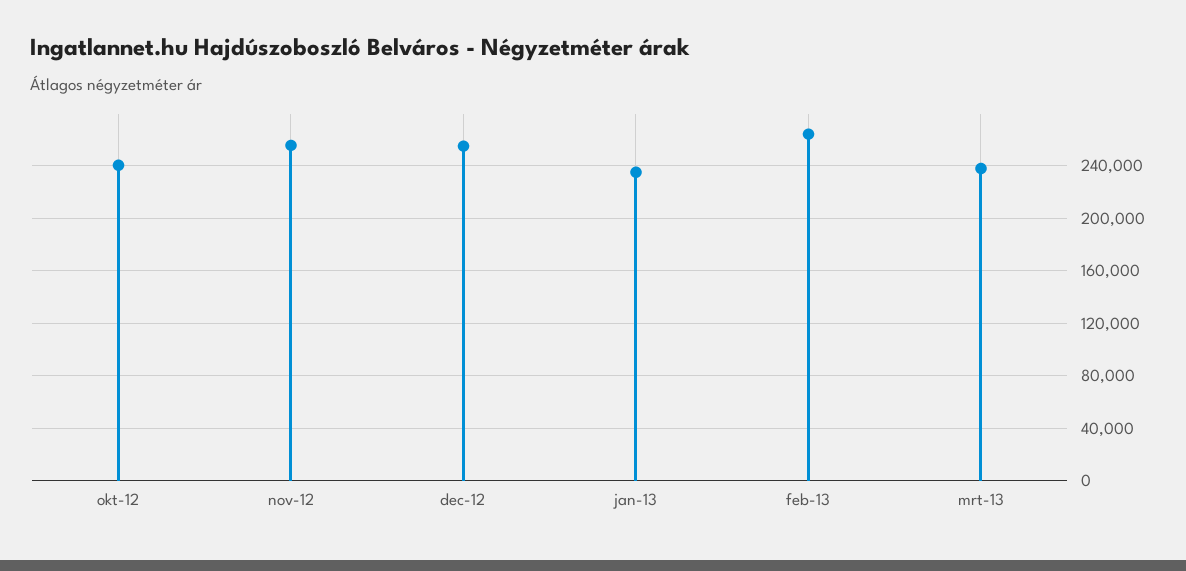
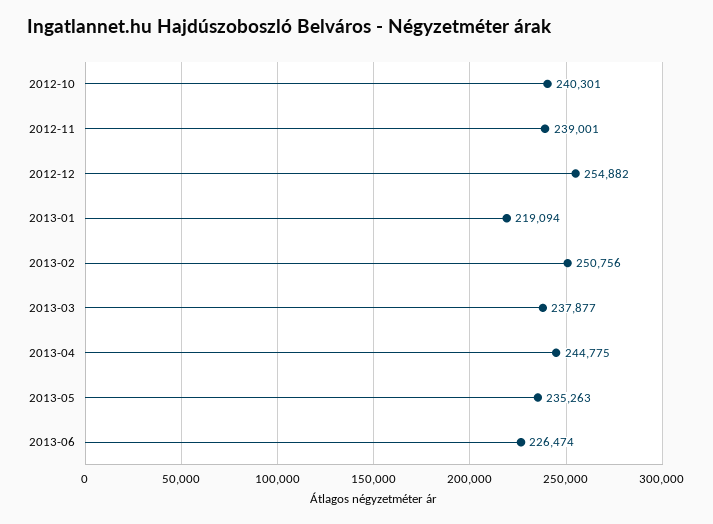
nov-12: 255000 -> 239001
jan-13: 235000 -> 219094
feb-13: 265000 -> 250756
2013-04: none -> 244775
2013-05: none -> 235263
2013-06: none -> 226474

